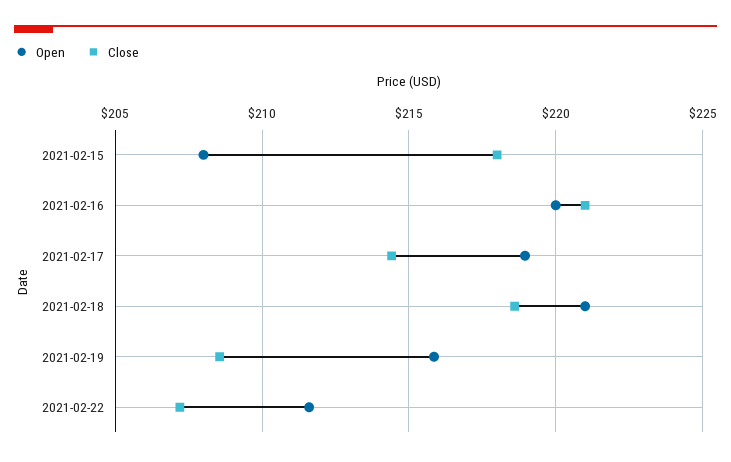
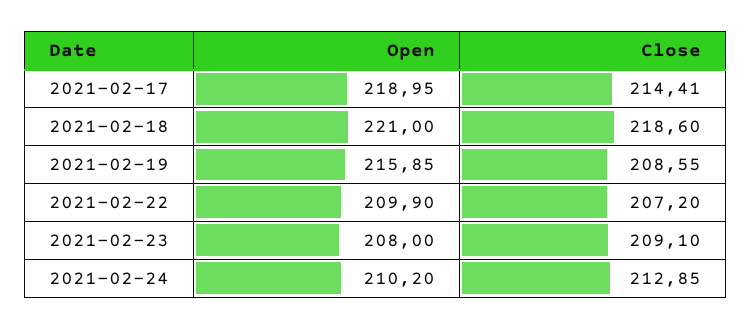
Open, 2021-02-15: 208 -> none
Close, 2021-02-15: 218 -> none
Open, 2021-02-16: 220 -> none
Close, 2021-02-16: 221 -> none
Open, 2021-02-22: 211.5 -> 209.9
Open, 2021-02-23: none -> 208
Close, 2021-02-23: none -> 209.1
Open, 2021-02-24: none -> 210.2
Close, 2021-02-24: none -> 212.85

